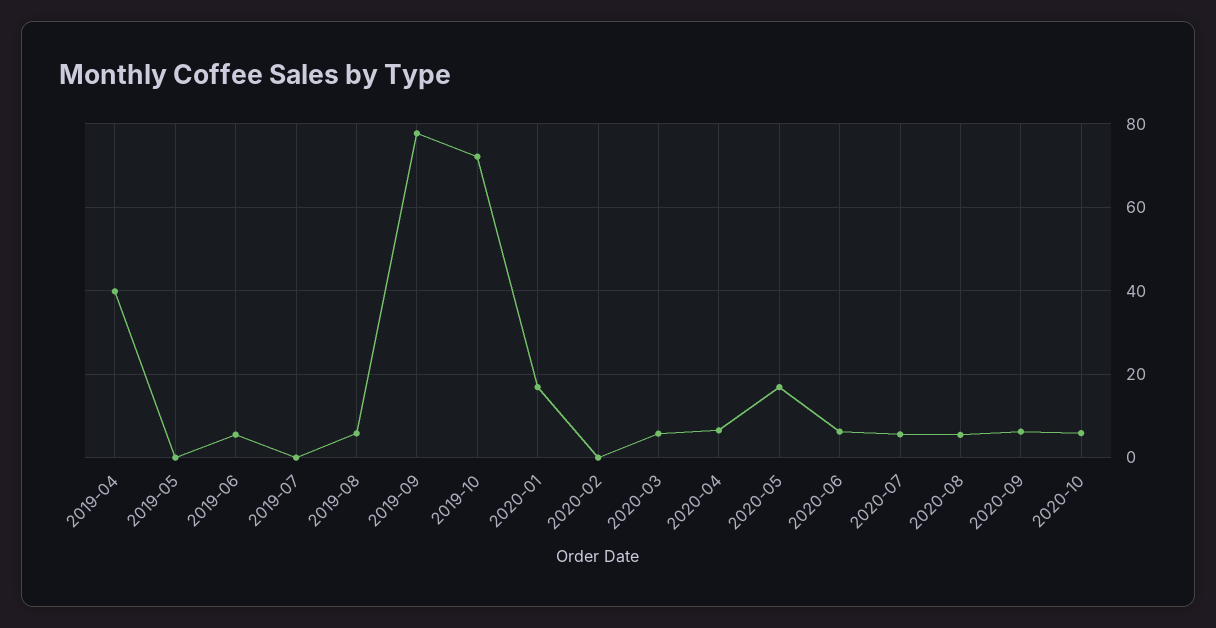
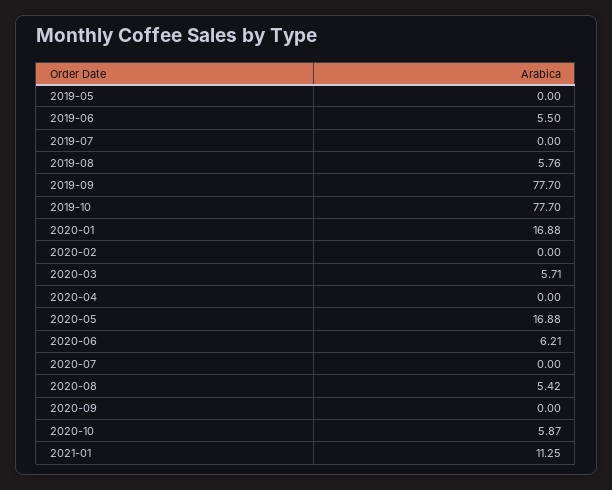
2019-04: 40 -> none
2019-10: 72 -> 77.7
2020-04: 6 -> 0
2020-07: 6 -> 0
2020-09: 6 -> 0
2021-01: none -> 11.25

